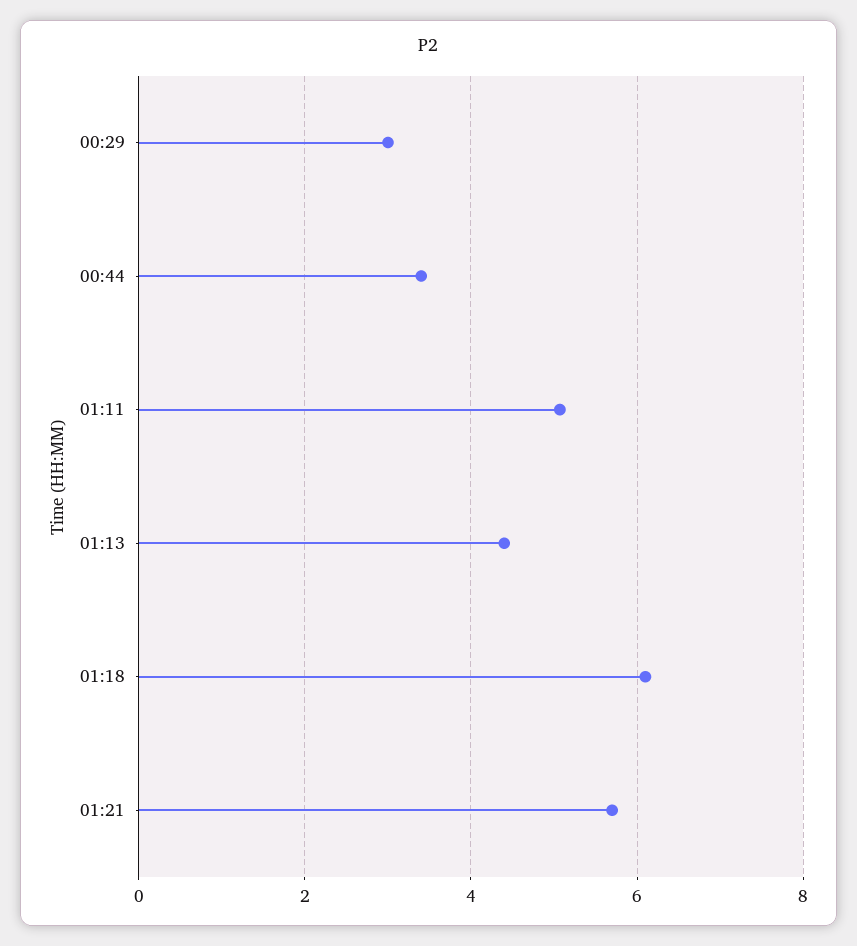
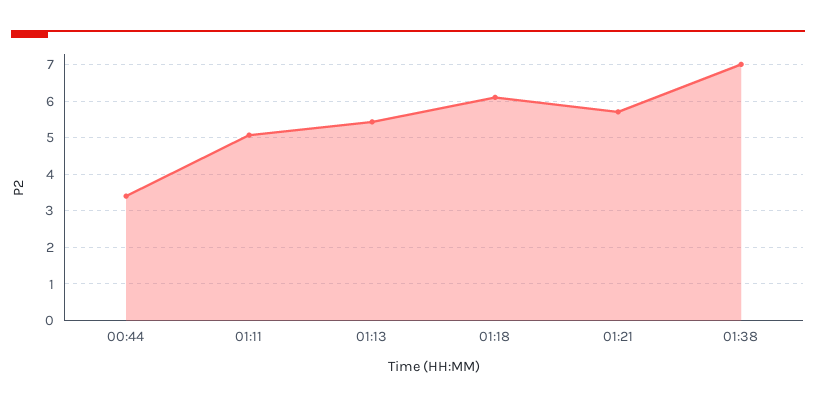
00:29: 3 -> none
01:13: 4.4 -> 5.4
01:38: none -> 7

